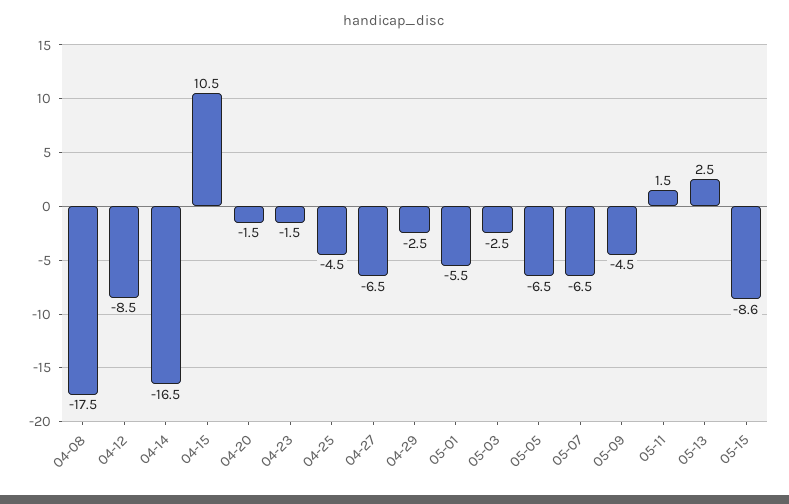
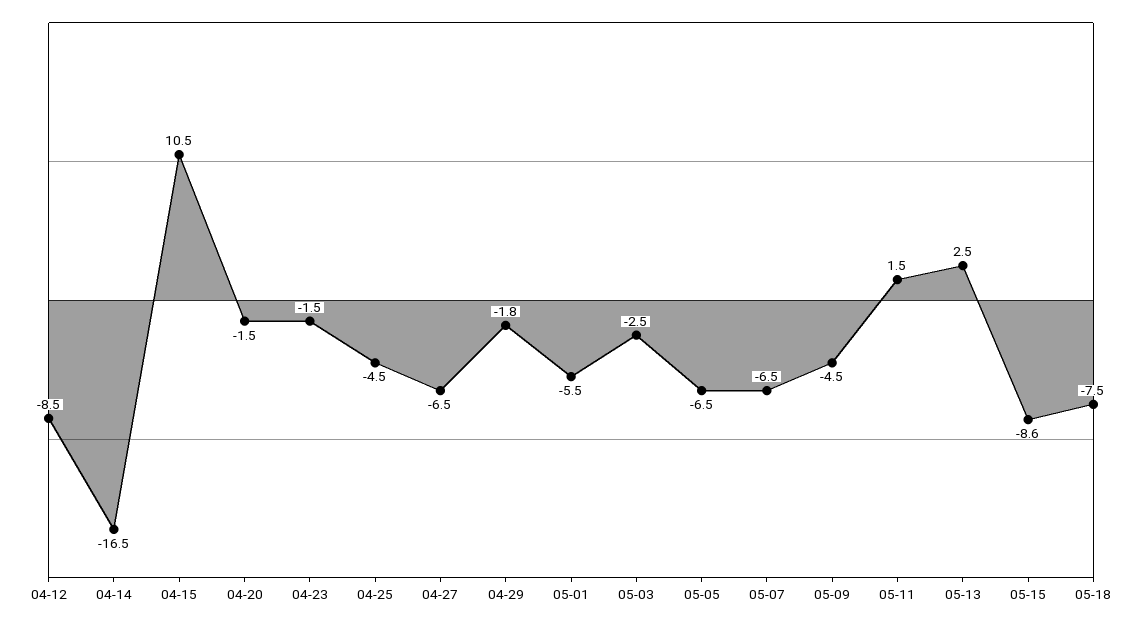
04-08: -17.5 -> none
04-29: -2.5 -> -1.8
05-18: none -> -7.5

